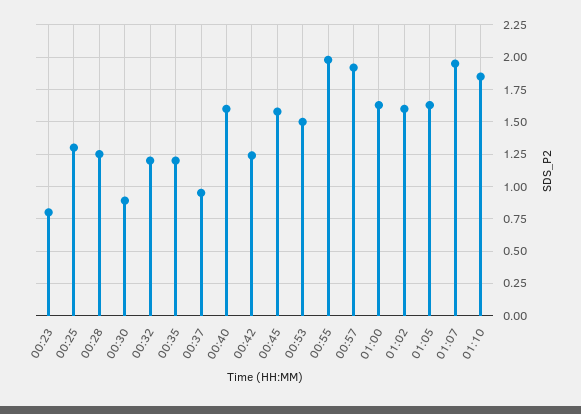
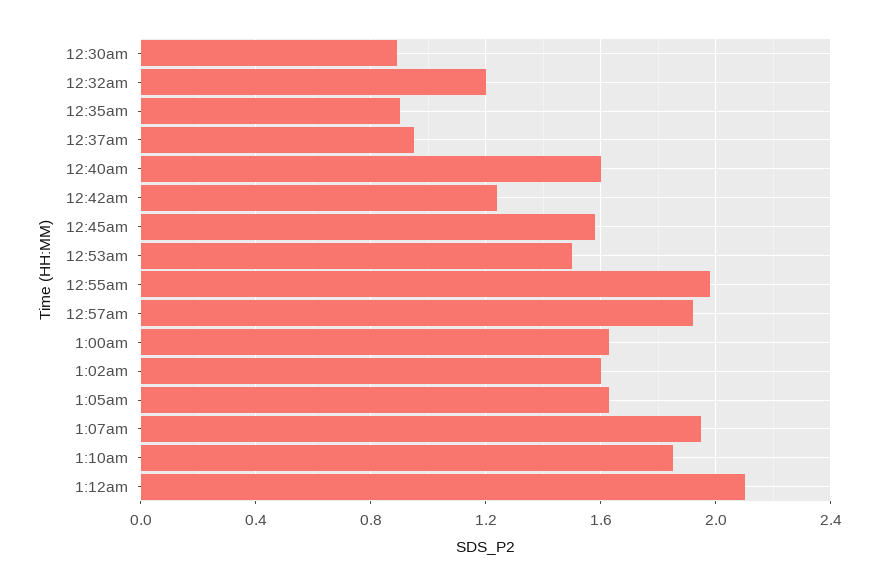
00:23: 0.8 -> none
00:25: 1.3 -> none
00:28: 1.25 -> none
00:35: 1.2 -> 0.9
1:12am: none -> 2.1

